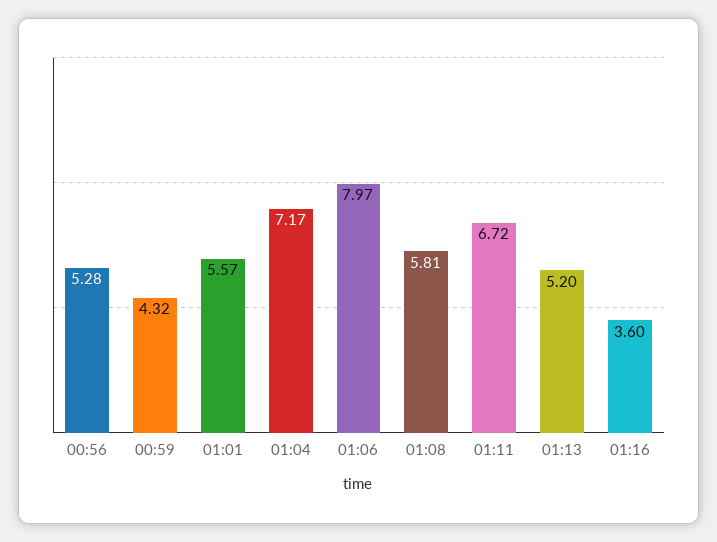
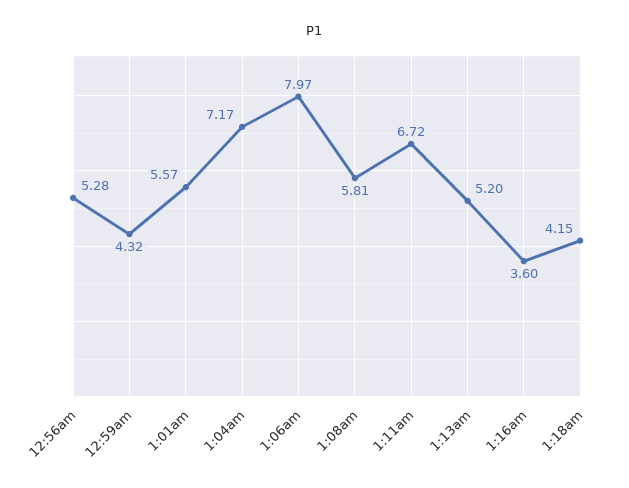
1:18am: none -> 4.15

